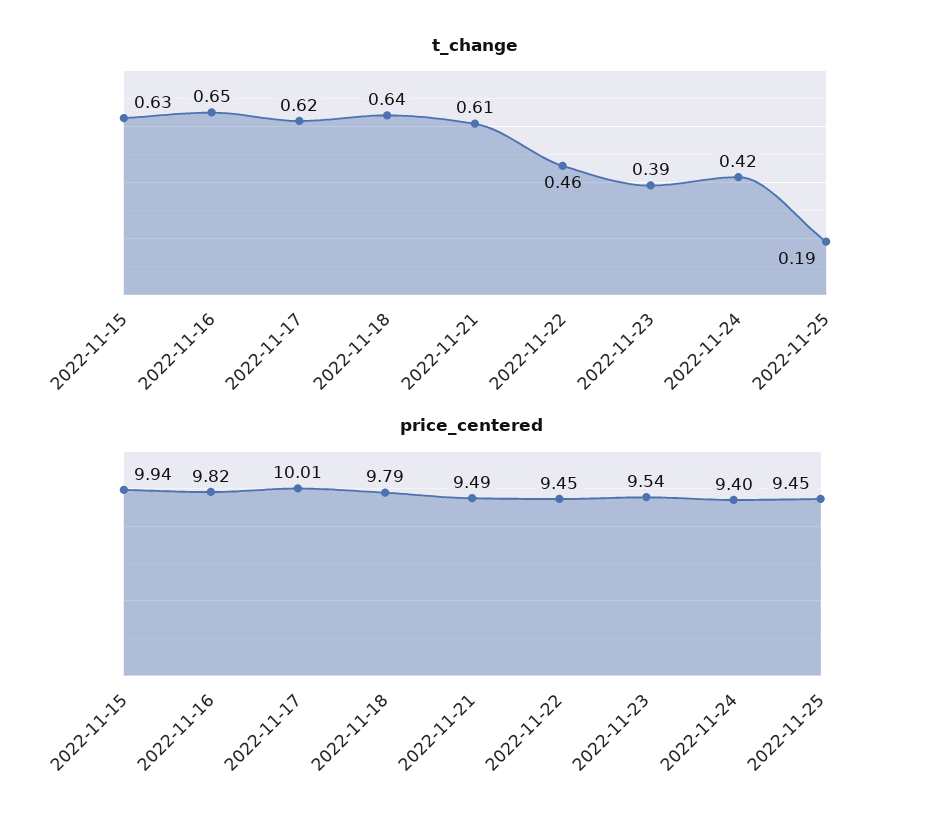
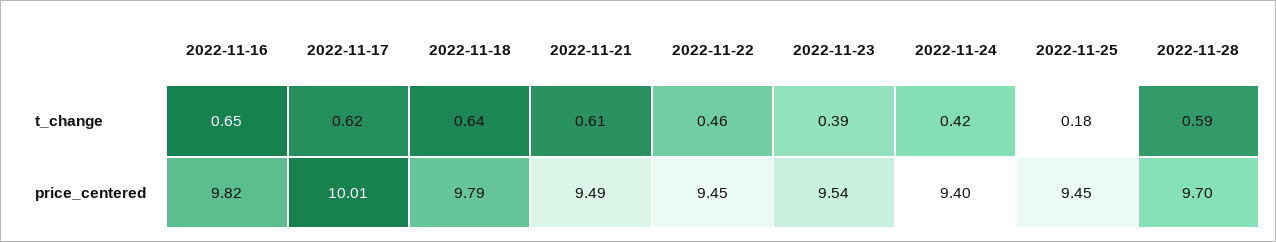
t_change, 2022-11-15: 0.63 -> none
t_change, 2022-11-25: 0.19 -> 0.18
price_centered, 2022-11-15: 9.94 -> none
t_change, 2022-11-28: none -> 0.59
price_centered, 2022-11-28: none -> 9.7

